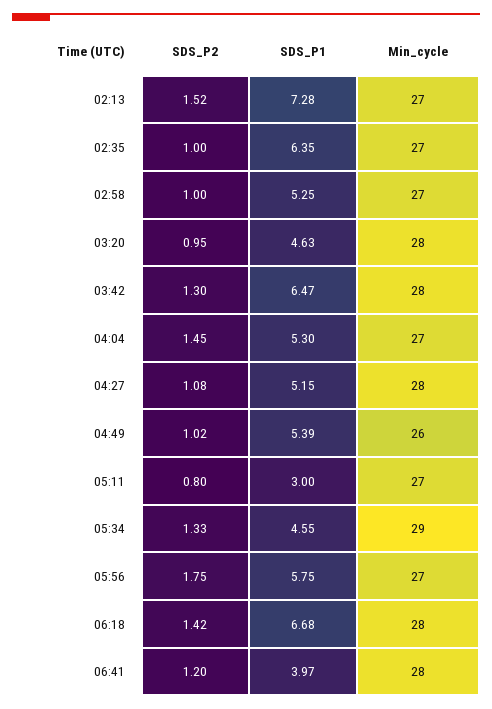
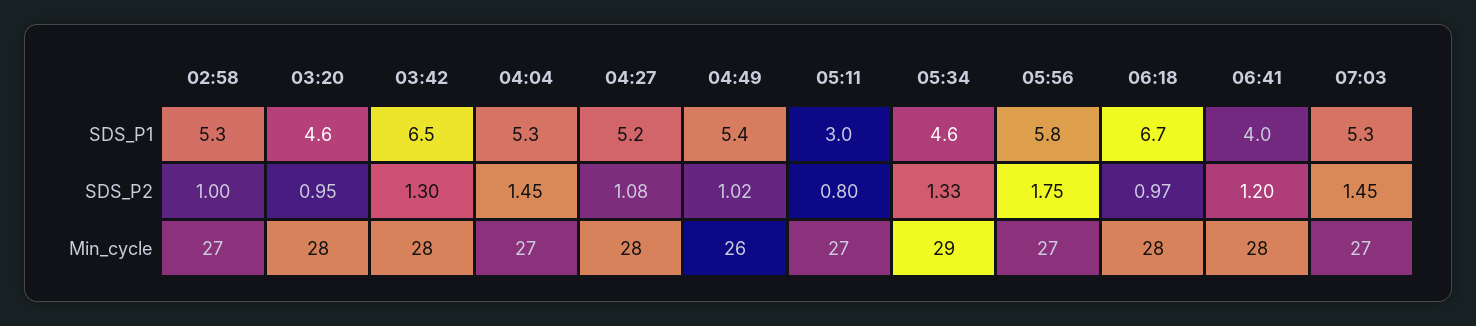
SDS_P2, 02:13: 1.52 -> none
SDS_P1, 02:13: 7.28 -> none
Min_cycle, 02:13: 27 -> none
SDS_P2, 02:35: 1 -> none
SDS_P1, 02:35: 6.35 -> none
Min_cycle, 02:35: 27 -> none
SDS_P2, 06:18: 1.42 -> 0.97
SDS_P1, 07:03: none -> 5.3
SDS_P2, 07:03: none -> 1.45
Min_cycle, 07:03: none -> 27

